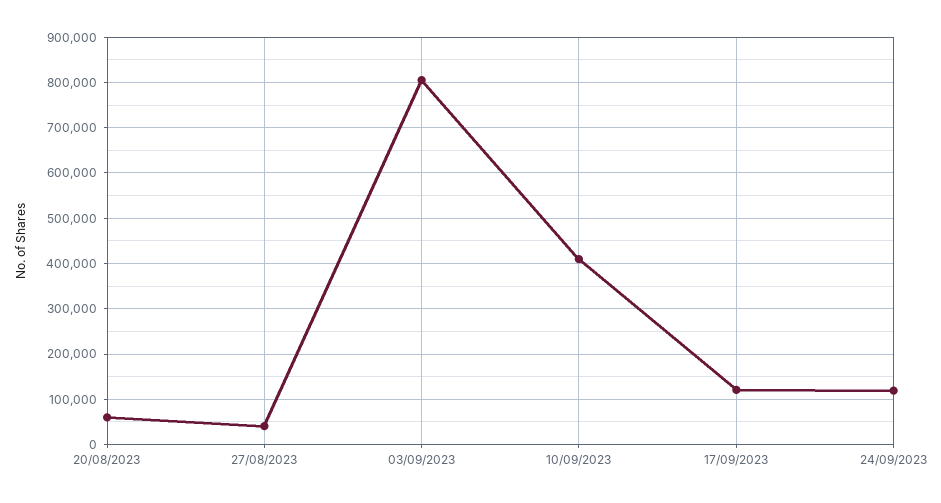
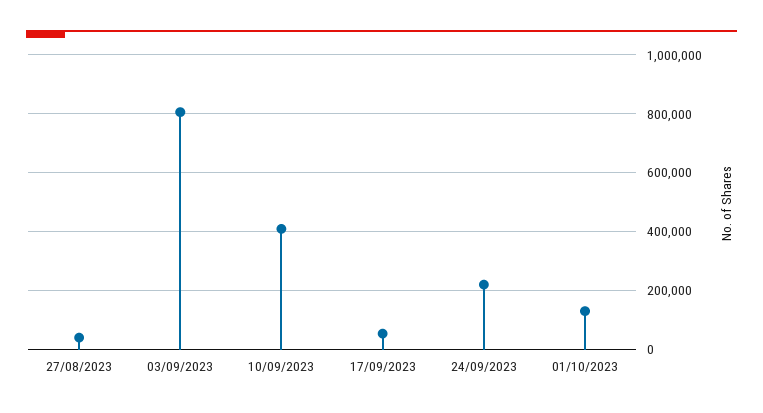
20/08/2023: 60000 -> none
17/09/2023: 120000 -> 50000
24/09/2023: 120000 -> 225000
01/10/2023: none -> 125000

